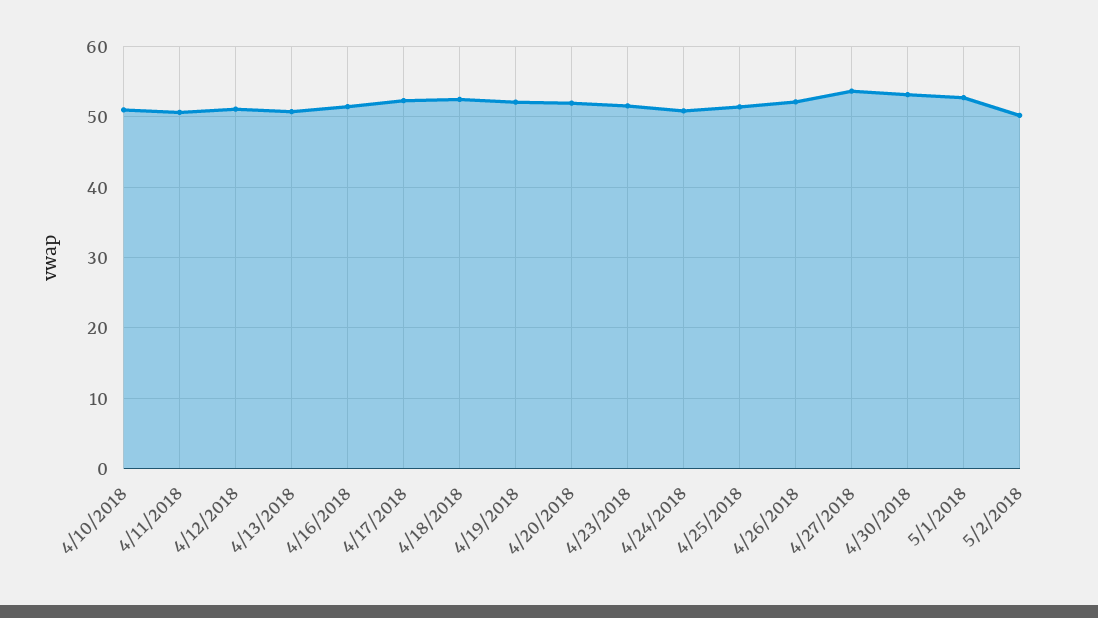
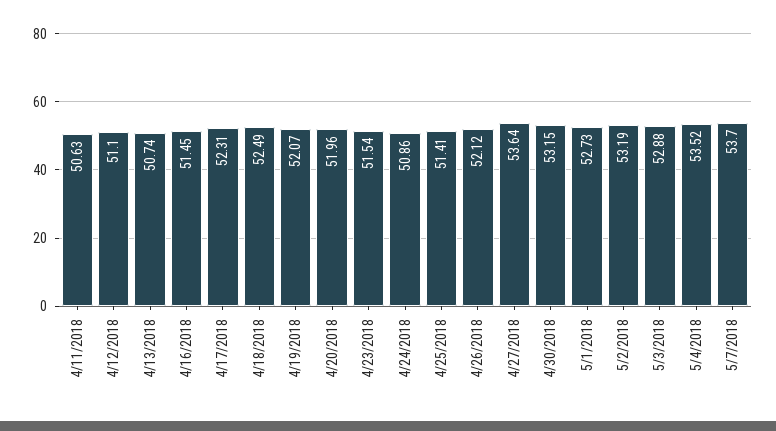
4/10/2018: 51 -> none
5/2/2018: 50 -> 53.19
5/3/2018: none -> 52.88
5/4/2018: none -> 53.52
5/7/2018: none -> 53.7

